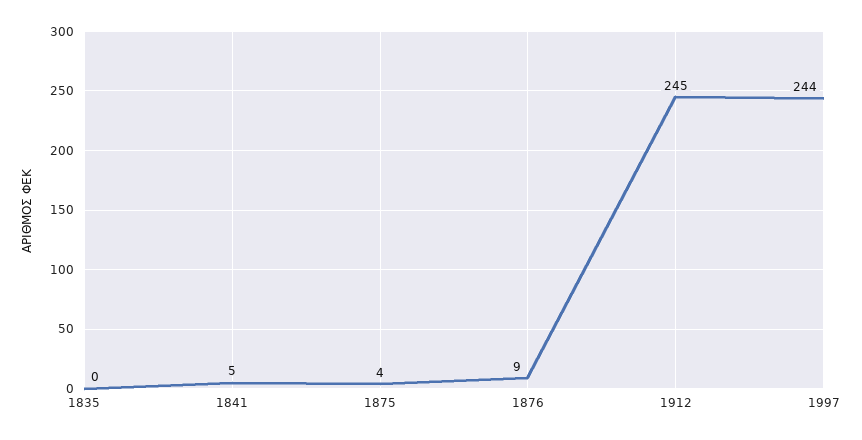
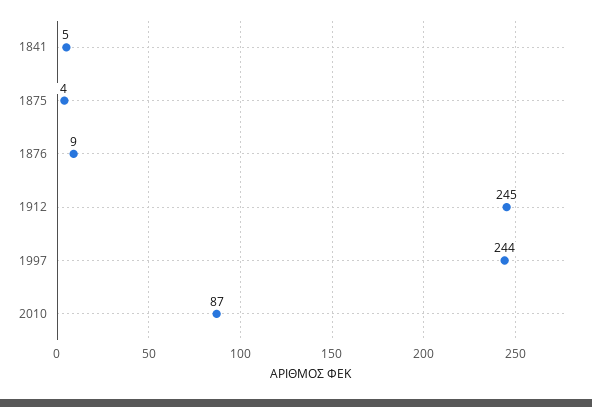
1835: 0 -> none
2010: none -> 87

